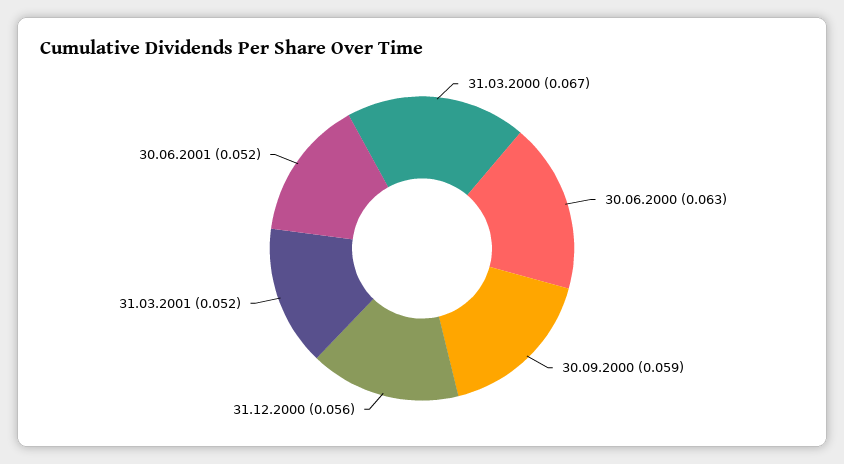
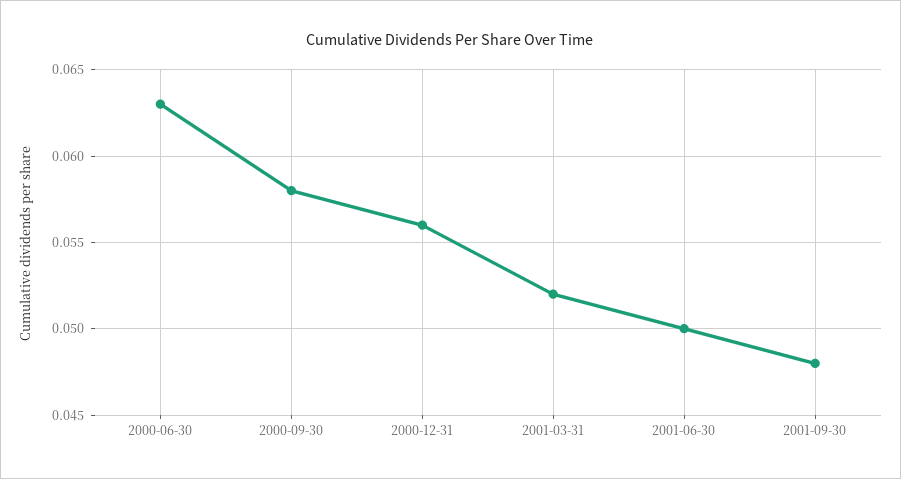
31.03.2000: 0.067 -> none
30.09.2000: 0.059 -> 0.058
30.06.2001: 0.052 -> 0.05
2001-09-30: none -> 0.048

